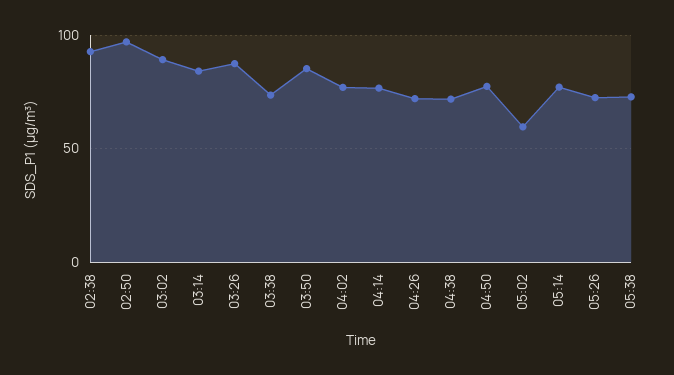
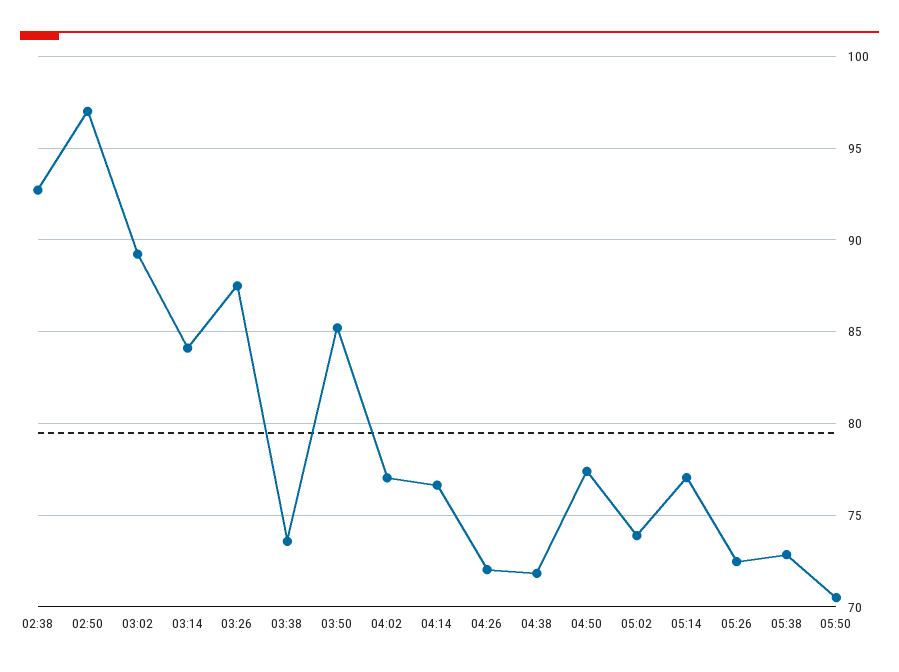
05:02: 60 -> 74
05:50: none -> 70.5

